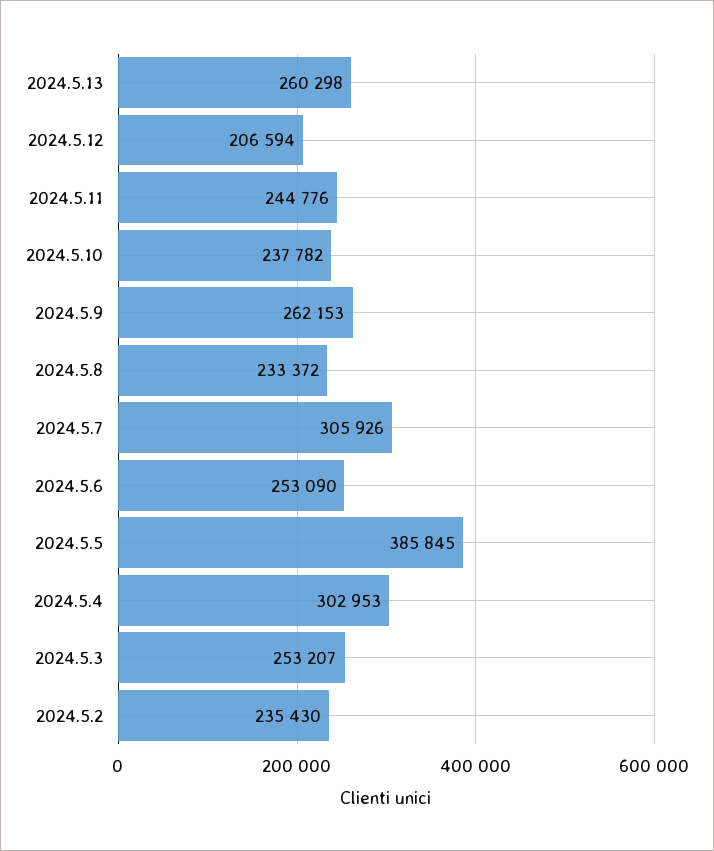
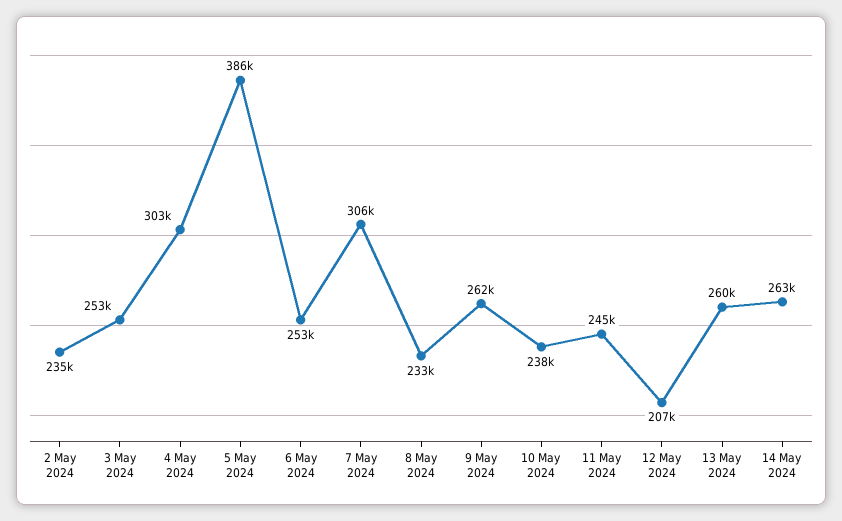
14 May 2024: none -> 263000

